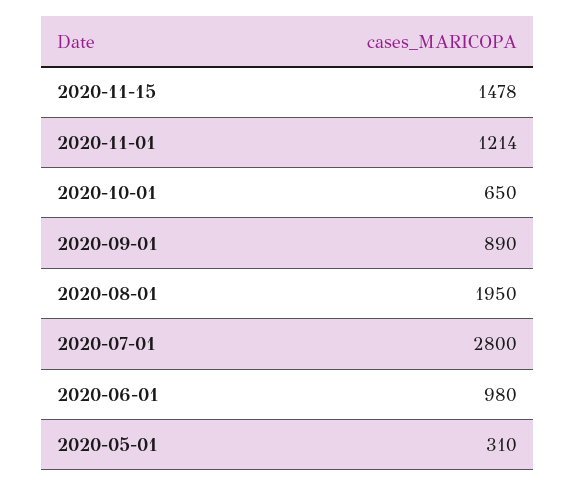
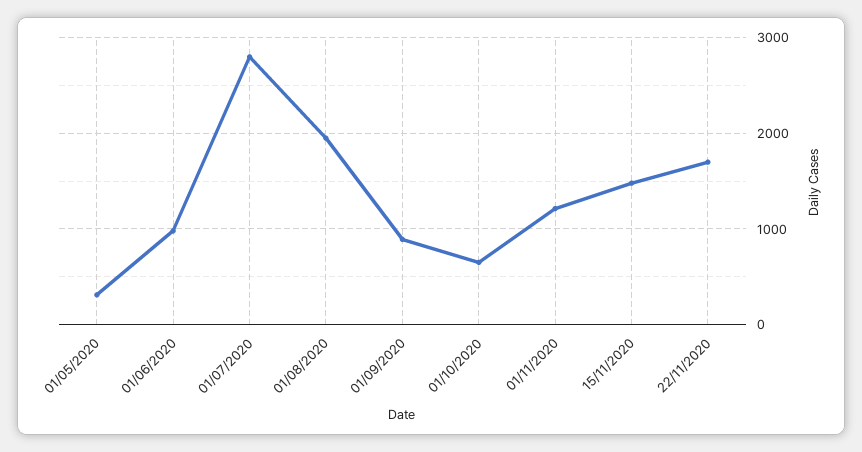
22/11/2020: none -> 1700

